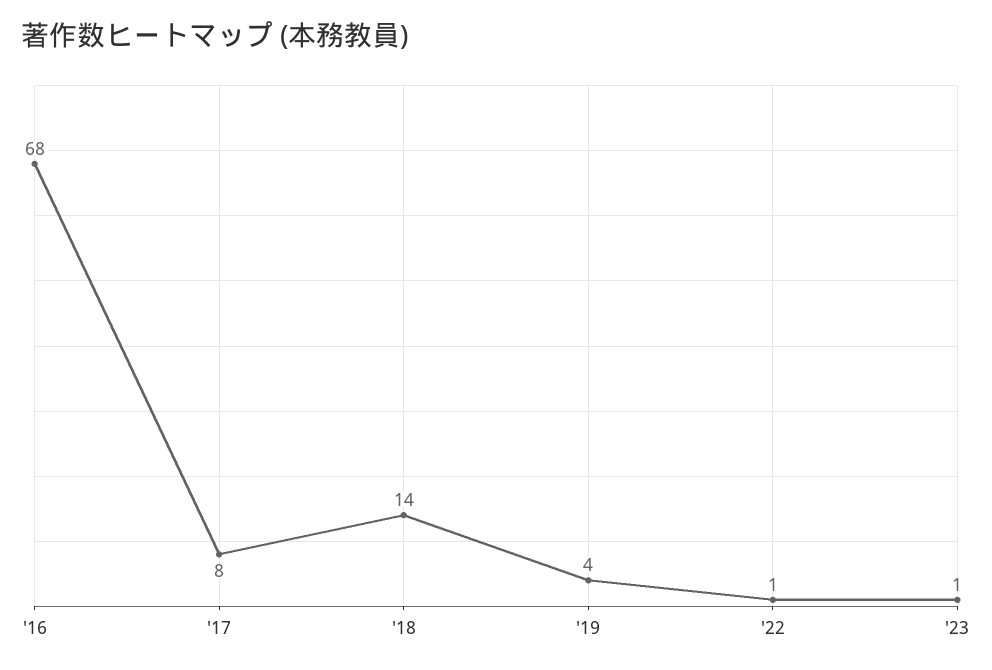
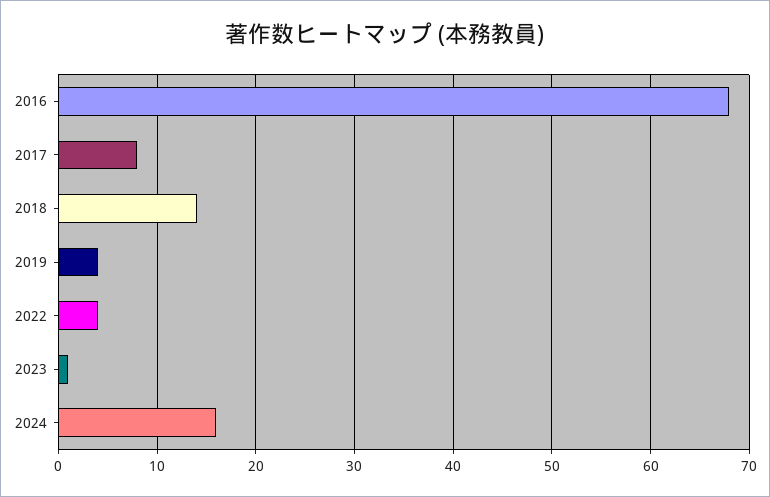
'22: 1 -> 4
2024: none -> 16

